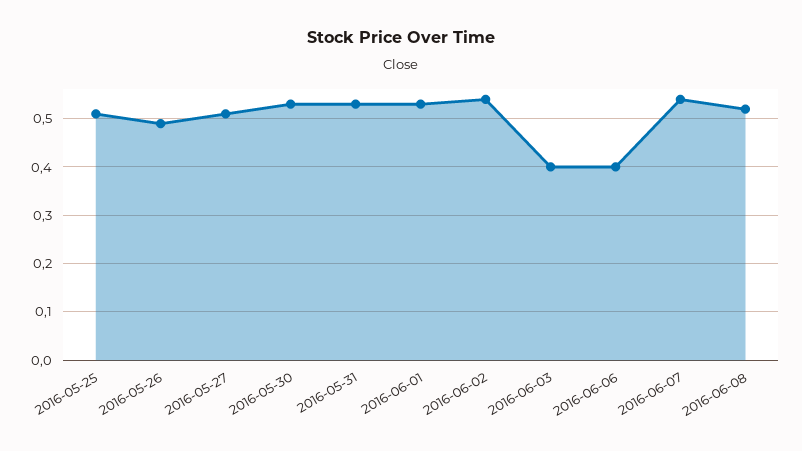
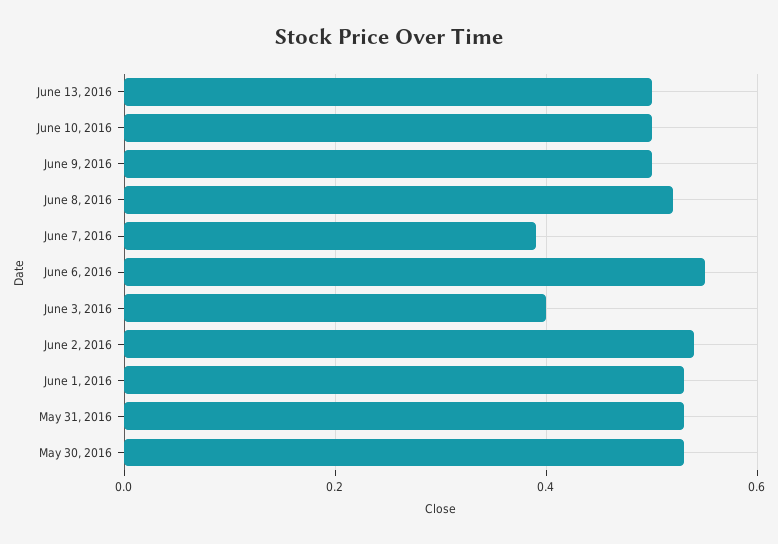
2016-05-25: 0.5 -> none
2016-05-26: 0.5 -> none
2016-05-27: 0.5 -> none
2016-06-06: 0.4 -> 0.55
2016-06-07: 0.55 -> 0.4
June 13, 2016: none -> 0.5
June 10, 2016: none -> 0.5
June 9, 2016: none -> 0.5

